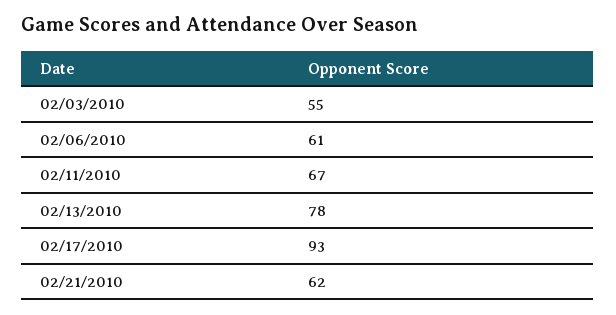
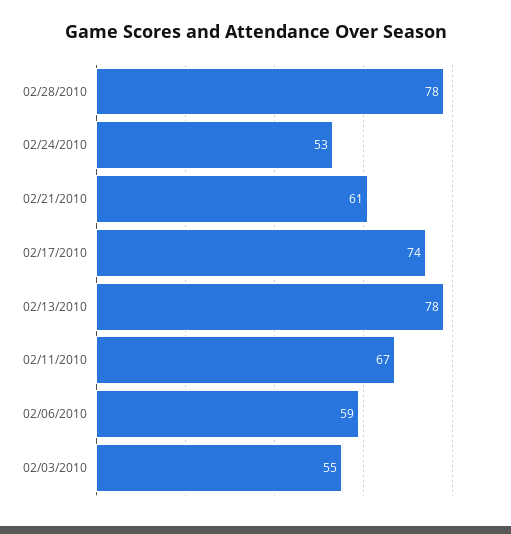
02/06/2010: 61 -> 59
02/17/2010: 93 -> 74
02/21/2010: 62 -> 61
02/28/2010: none -> 78
02/24/2010: none -> 53

